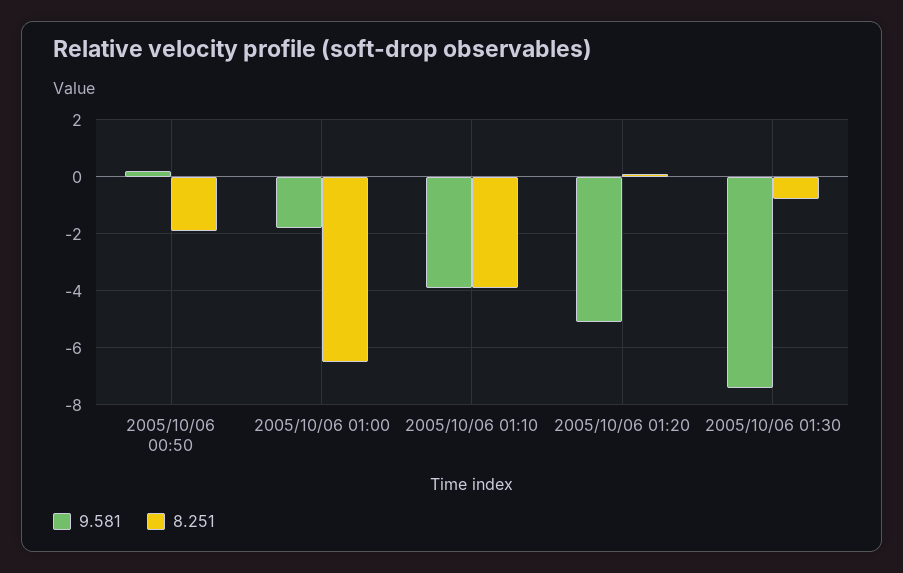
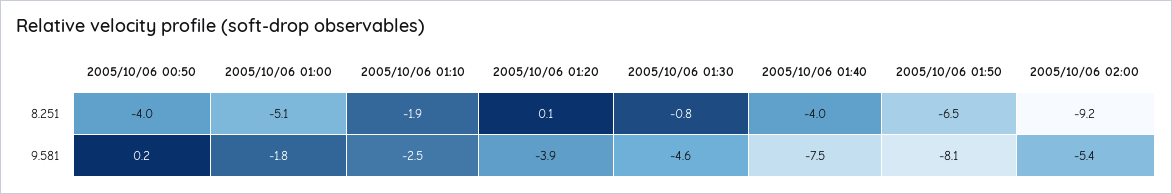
8.251, 2005/10/06 00:50: -2 -> -4
8.251, 2005/10/06 01:00: -6.5 -> -5.1
9.581, 2005/10/06 01:10: -4 -> -2.5
8.251, 2005/10/06 01:10: -4 -> -1.9
9.581, 2005/10/06 01:20: -5 -> -3.9
9.581, 2005/10/06 01:30: -7.5 -> -4.6
8.251, 2005/10/06 01:40: none -> -4
8.251, 2005/10/06 01:50: none -> -6.5
8.251, 2005/10/06 02:00: none -> -9.2
9.581, 2005/10/06 01:40: none -> -7.5
9.581, 2005/10/06 01:50: none -> -8.1
9.581, 2005/10/06 02:00: none -> -5.4

